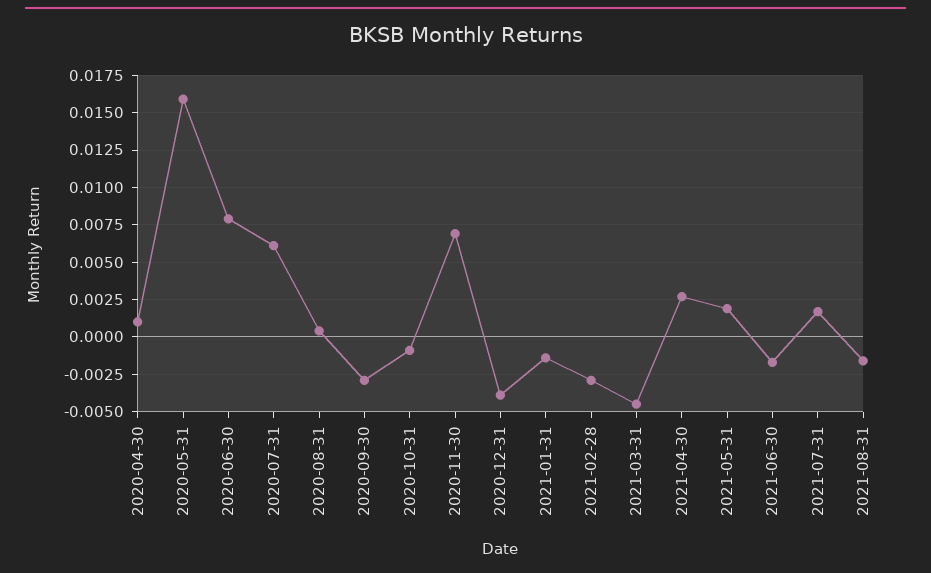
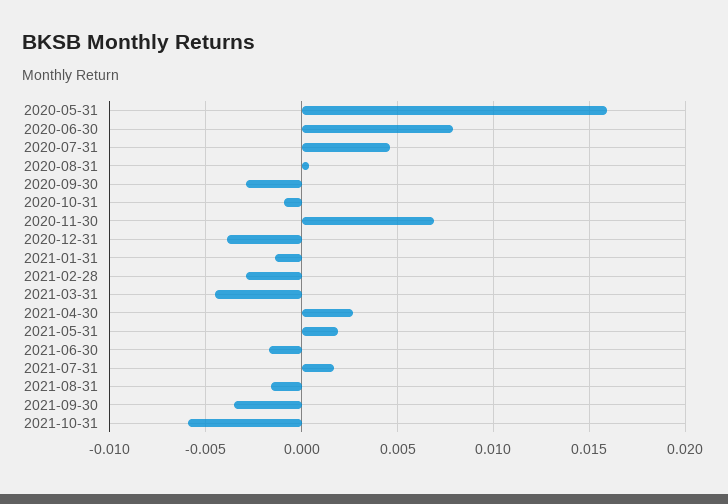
2020-04-30: 0.001 -> none
2020-07-31: 0.006 -> 0.0045
2021-09-30: none -> -0.0035
2021-10-31: none -> -0.006

